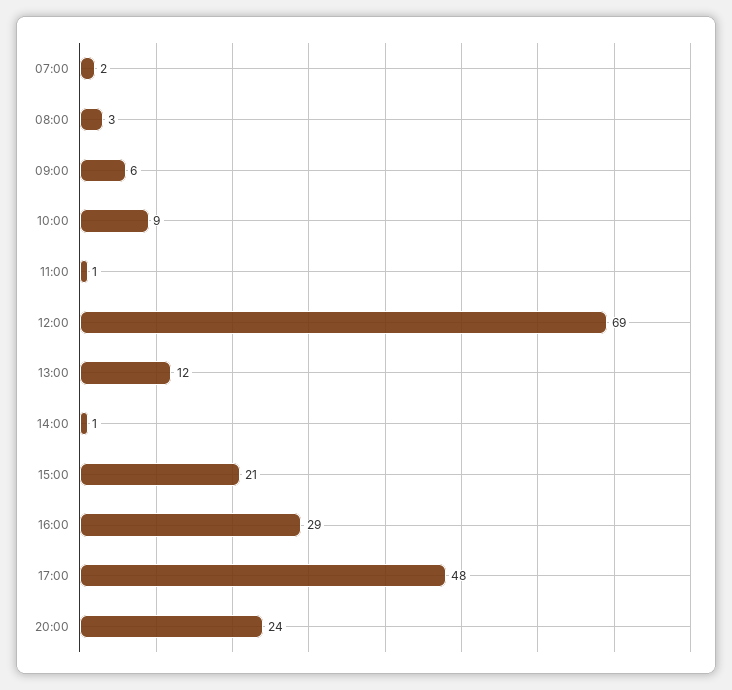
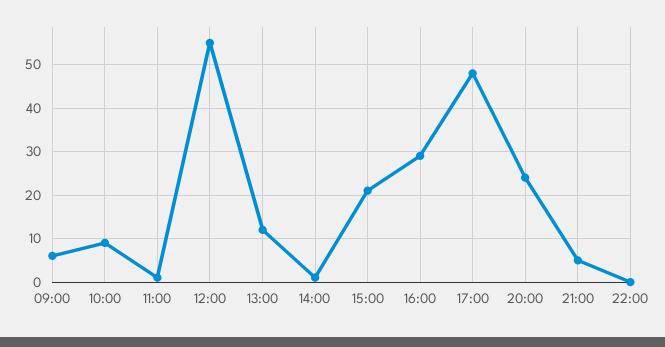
07:00: 2 -> none
08:00: 3 -> none
12:00: 69 -> 55
21:00: none -> 5
22:00: none -> 0

